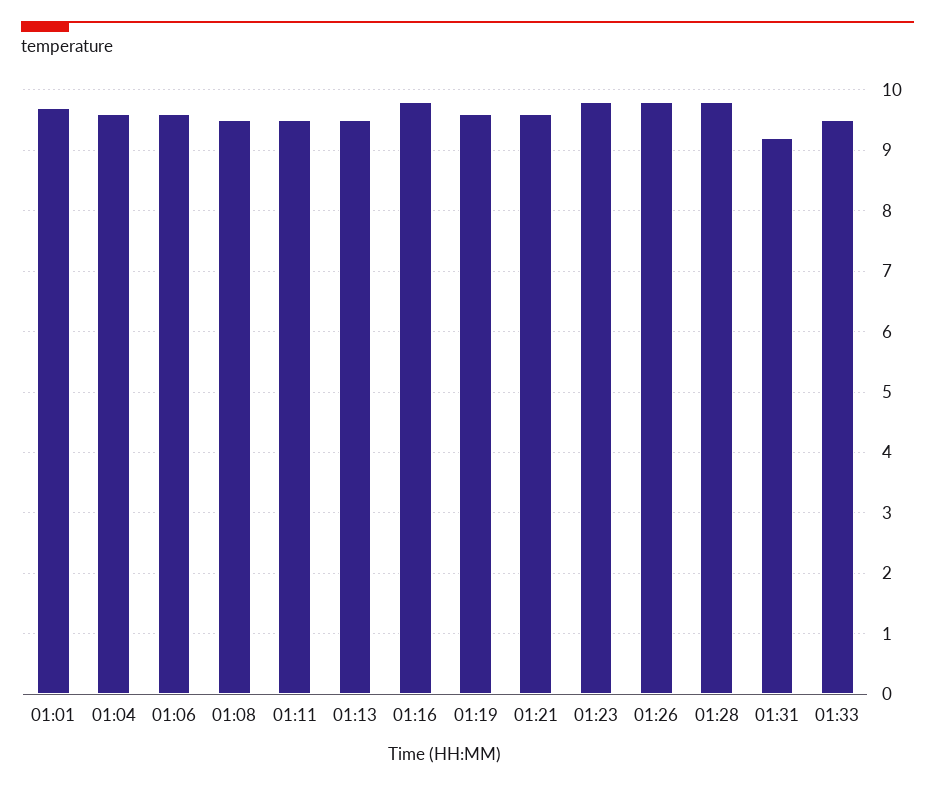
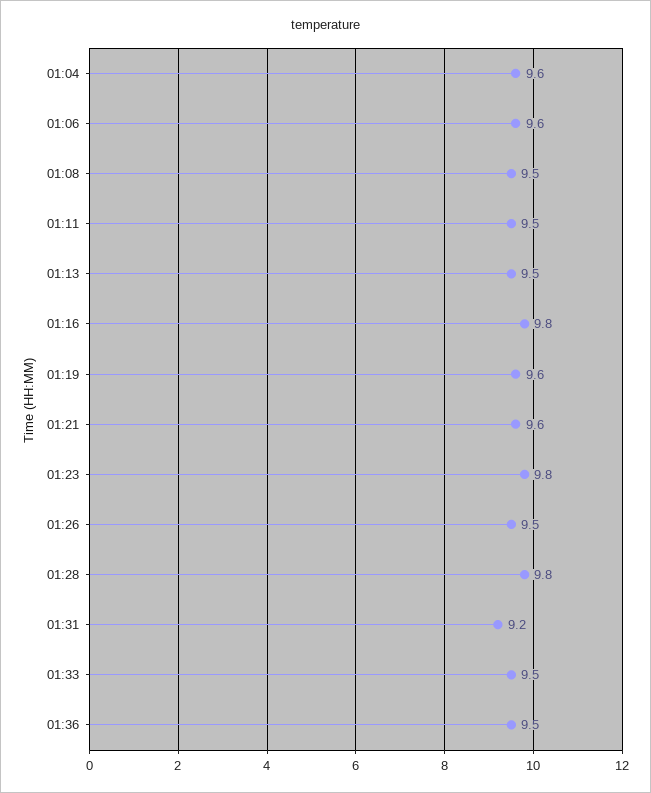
01:01: 9.7 -> none
01:26: 9.8 -> 9.5
01:36: none -> 9.5

